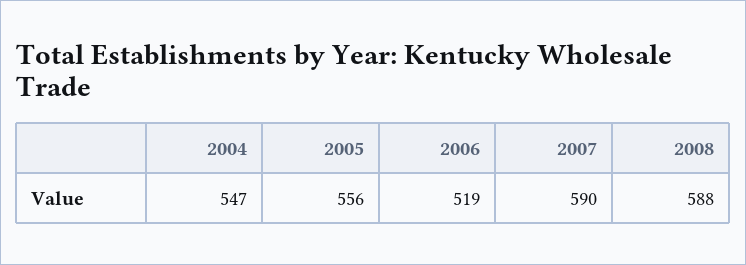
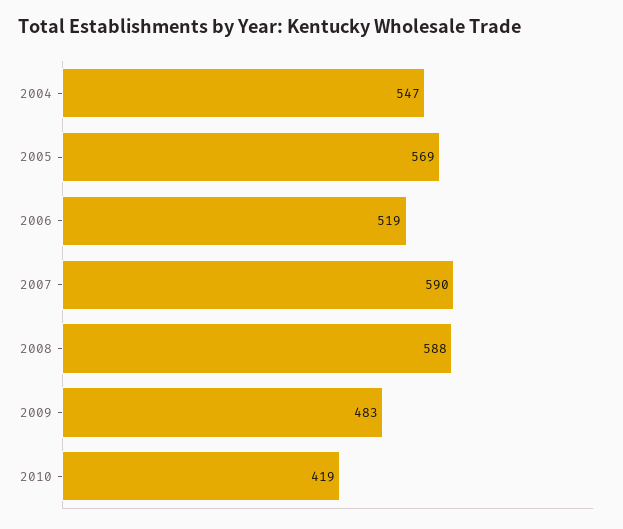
2005: 556 -> 569
2009: none -> 483
2010: none -> 419

